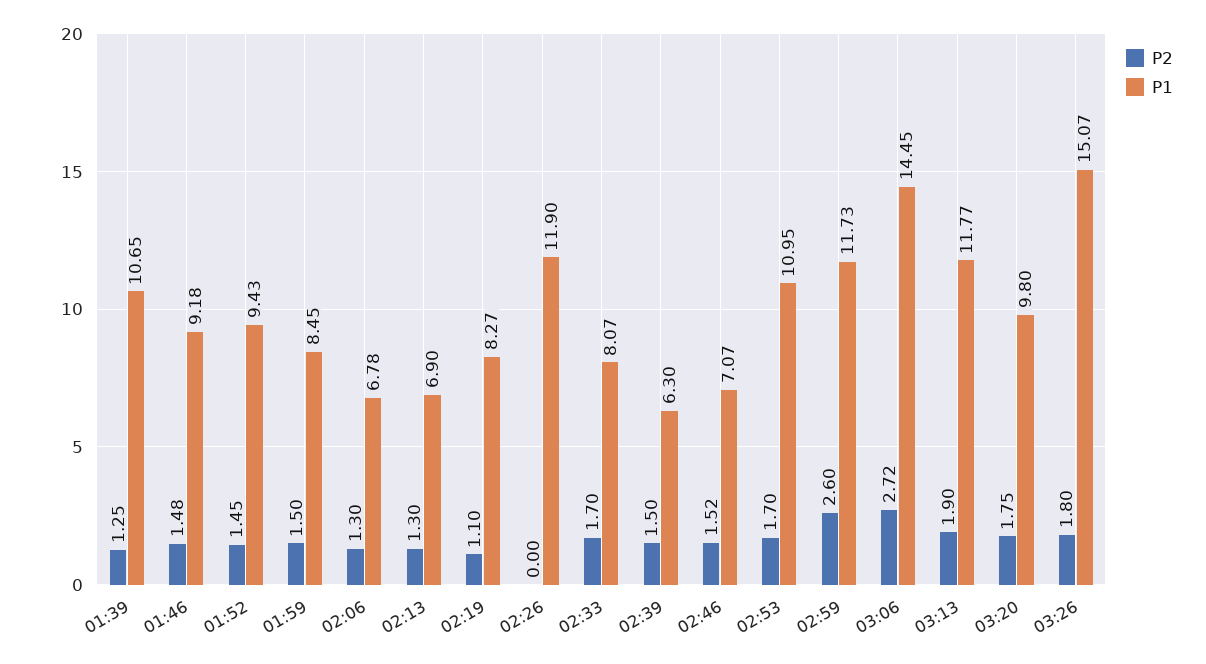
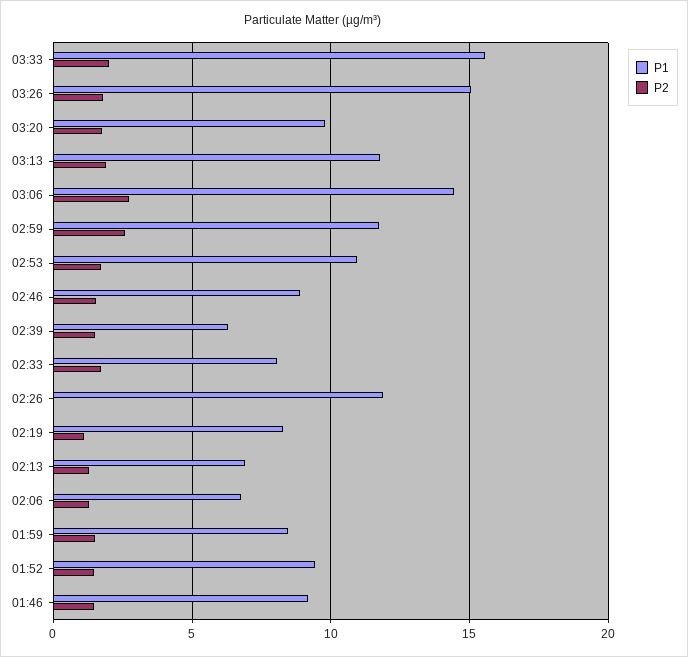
P2, 01:39: 1.25 -> none
P1, 01:39: 10.65 -> none
P1, 02:46: 7.07 -> 9
P1, 03:33: none -> 15.5
P2, 03:33: none -> 2

